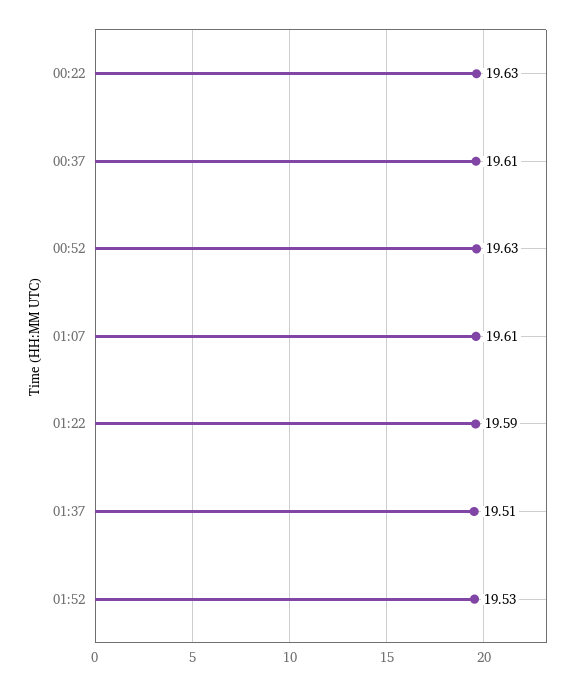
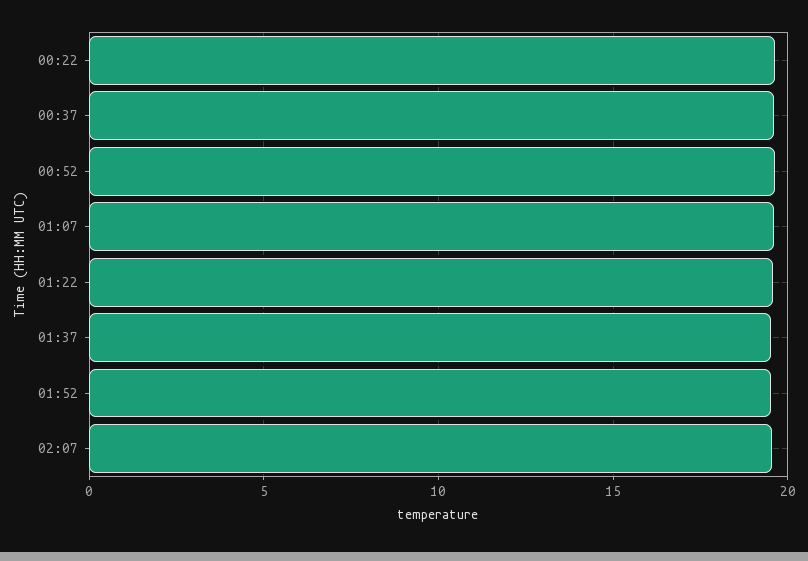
02:07: none -> 19.5

